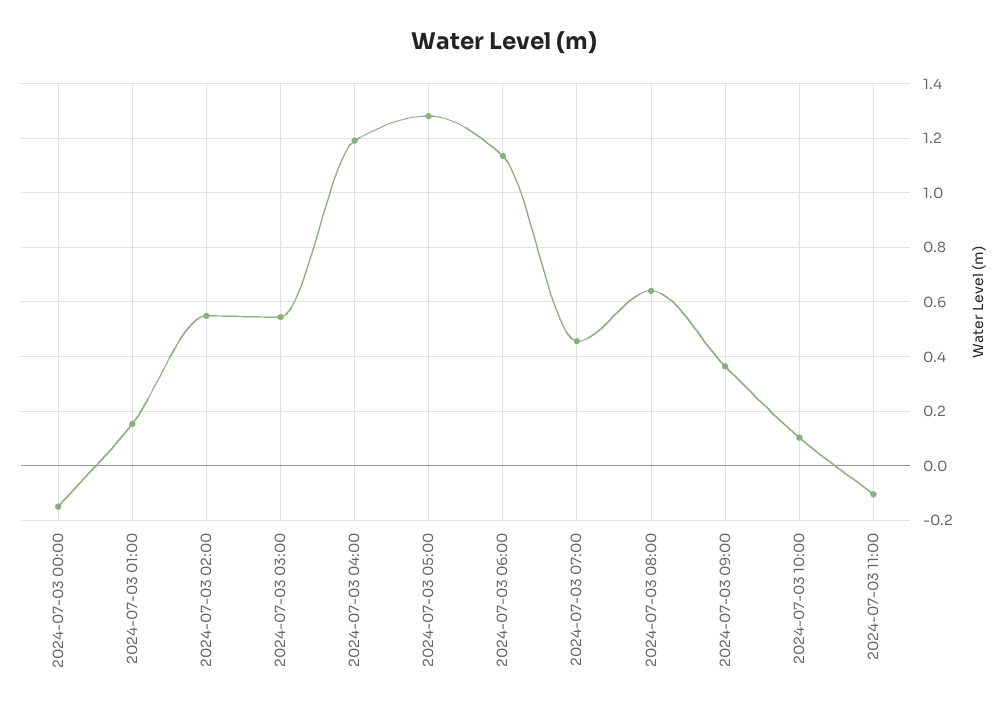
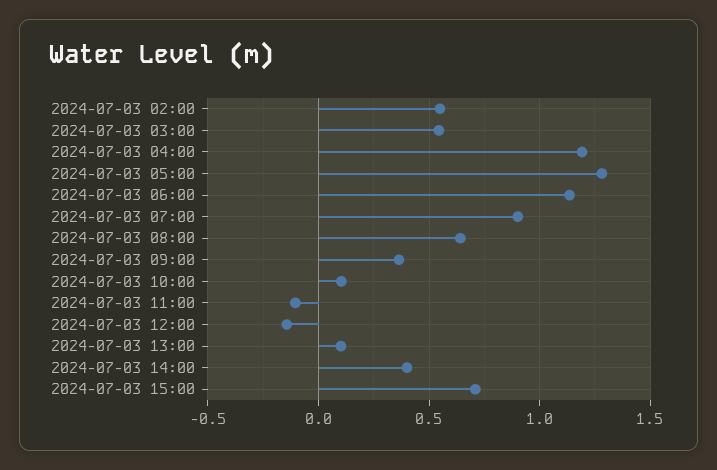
2024-07-03 00:00: -0.15 -> none
2024-07-03 01:00: 0.15 -> none
2024-07-03 07:00: 0.45 -> 0.9
2024-07-03 12:00: none -> -0.15
2024-07-03 13:00: none -> 0.1
2024-07-03 14:00: none -> 0.4
2024-07-03 15:00: none -> 0.7

